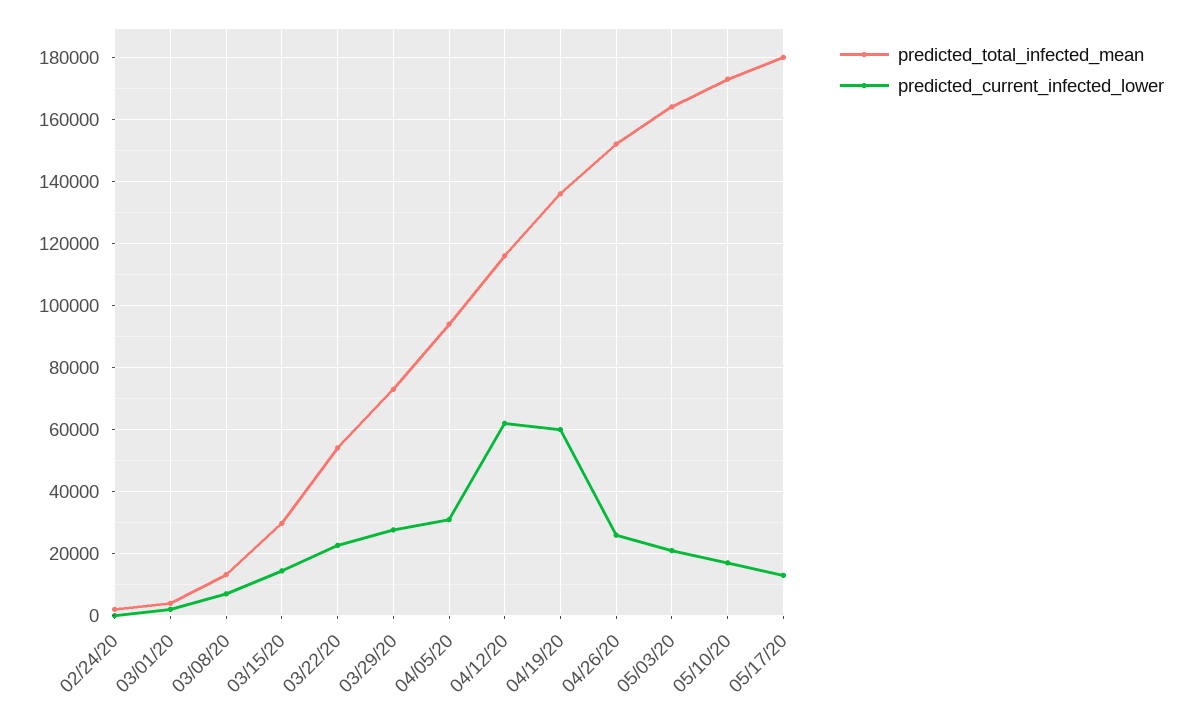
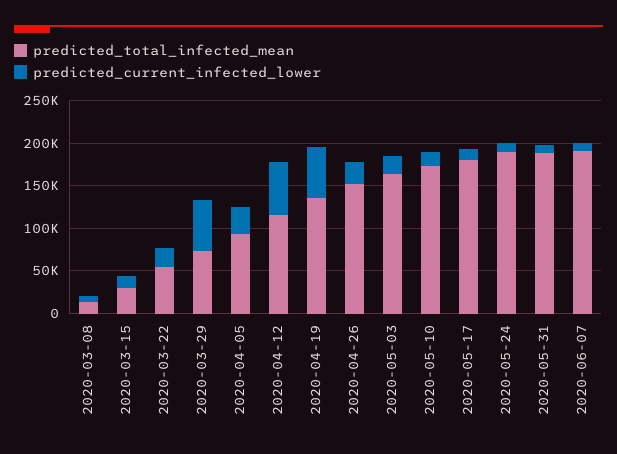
predicted_total_infected_mean, 02/24/20: 2000 -> none
predicted_current_infected_lower, 02/24/20: 0 -> none
predicted_total_infected_mean, 03/01/20: 4000 -> none
predicted_current_infected_lower, 03/01/20: 2000 -> none
predicted_current_infected_lower, 03/29/20: 28000 -> 60000
predicted_total_infected_mean, 2020-05-24: none -> 190000
predicted_current_infected_lower, 2020-05-24: none -> 10000
predicted_total_infected_mean, 2020-05-31: none -> 190000
predicted_current_infected_lower, 2020-05-31: none -> 10000
predicted_total_infected_mean, 2020-06-07: none -> 190000
predicted_current_infected_lower, 2020-06-07: none -> 10000

